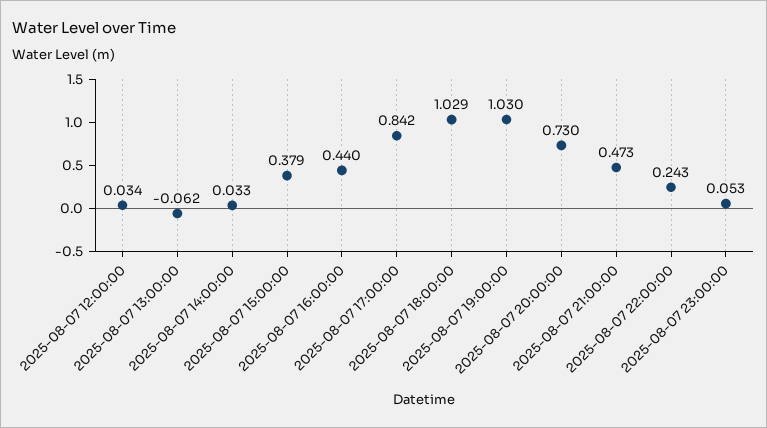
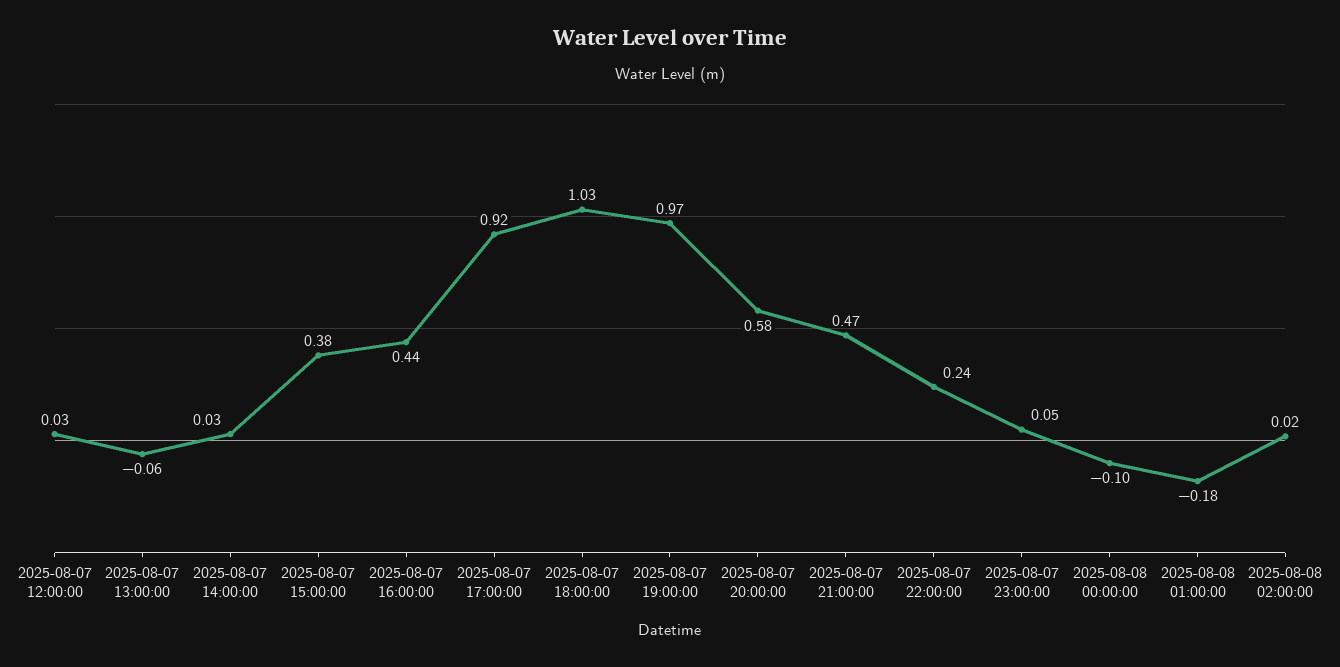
2025-08-07 17:00:00: 0.842 -> 0.92
2025-08-07 19:00:00: 1.03 -> 0.97
2025-08-07 20:00:00: 0.73 -> 0.58
2025-08-08 00:00:00: none -> -0.1
2025-08-08 01:00:00: none -> -0.18
2025-08-08 02:00:00: none -> 0.02

